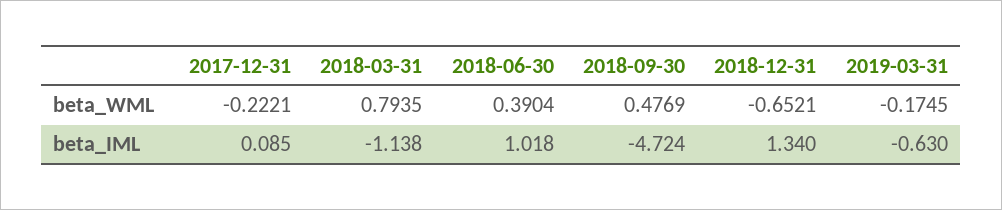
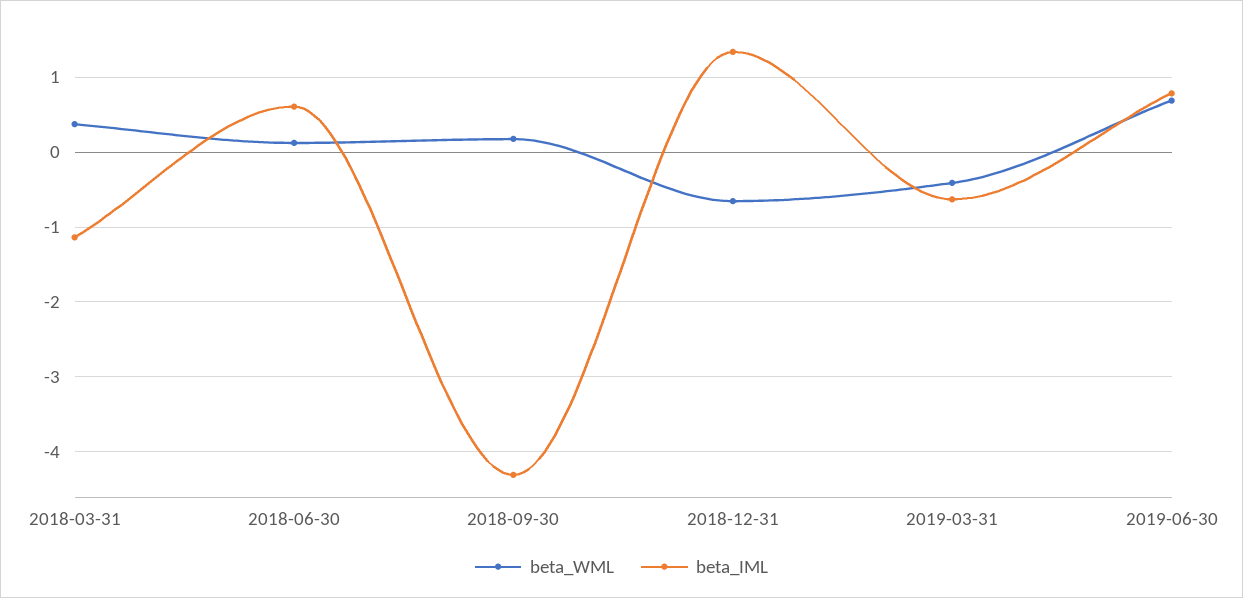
beta_WML, 2017-12-31: -0.2221 -> none
beta_WML, 2018-03-31: 0.7935 -> 0.4
beta_WML, 2018-06-30: 0.3904 -> 0.1
beta_WML, 2018-09-30: 0.4769 -> 0.2
beta_WML, 2019-03-31: -0.1745 -> -0.4
beta_IML, 2017-12-31: 0.085 -> none
beta_IML, 2018-06-30: 1.018 -> 0.6
beta_IML, 2018-09-30: -4.724 -> -4.3
beta_WML, 2019-06-30: none -> 0.7
beta_IML, 2019-06-30: none -> 0.8

